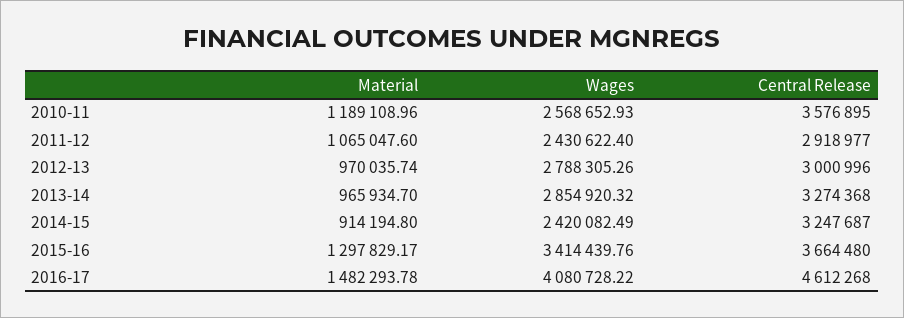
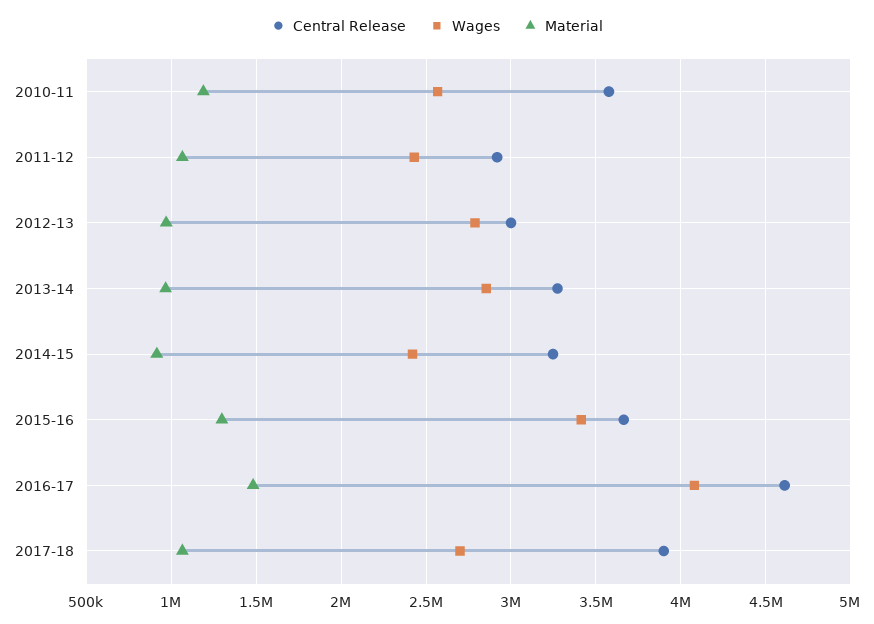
Central Release, 2017-18: none -> 3900000
Wages, 2017-18: none -> 2700000
Material, 2017-18: none -> 1050000

